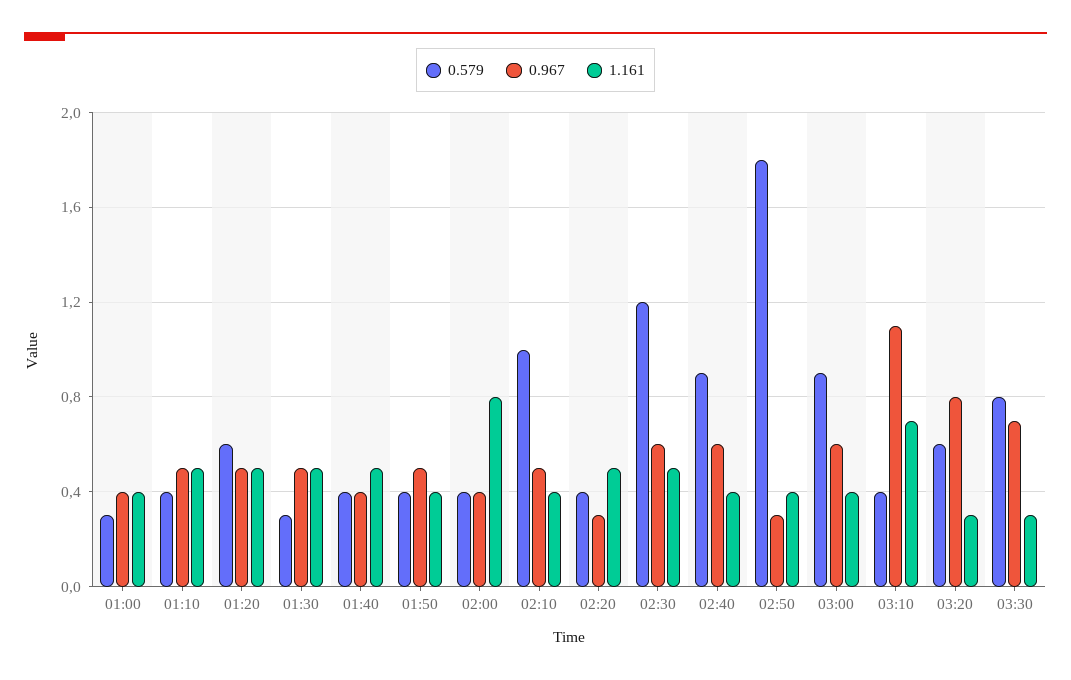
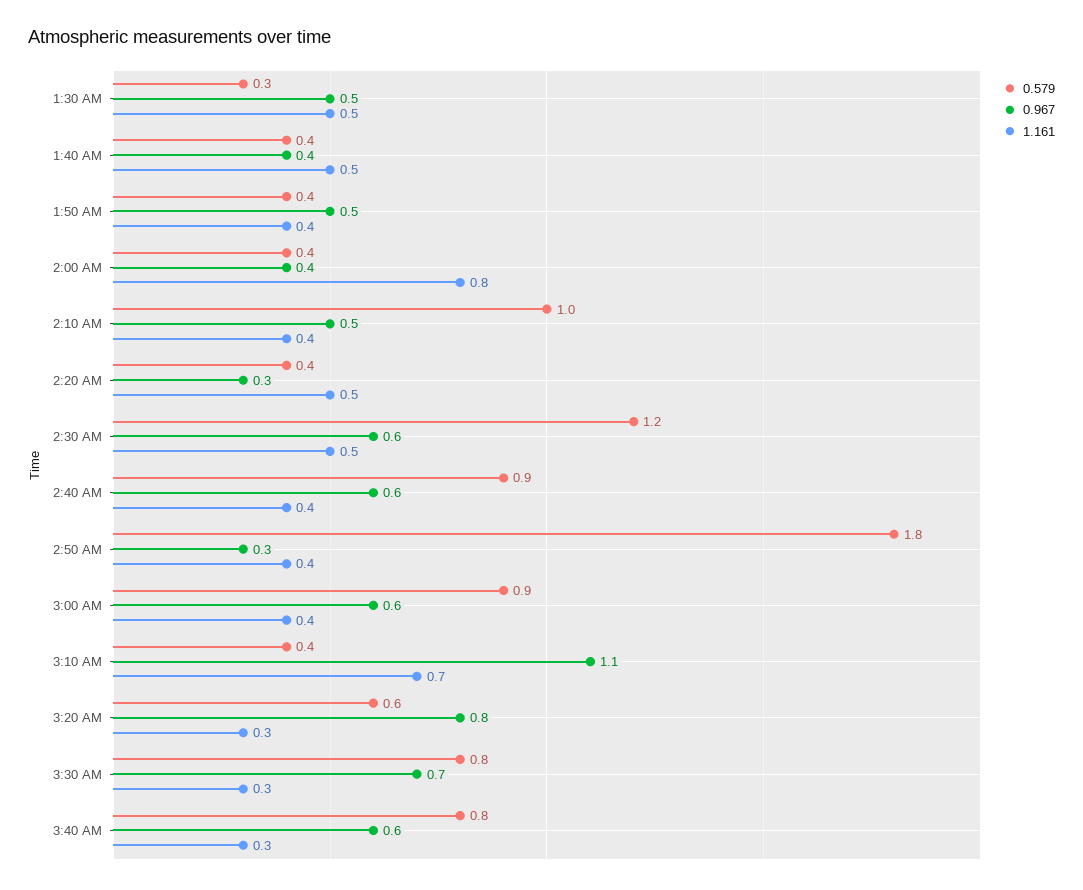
0.579, 01:00: 0.3 -> none
0.967, 01:00: 0.4 -> none
1.161, 01:00: 0.4 -> none
0.579, 01:10: 0.4 -> none
0.967, 01:10: 0.5 -> none
1.161, 01:10: 0.5 -> none
0.579, 01:20: 0.6 -> none
0.967, 01:20: 0.5 -> none
1.161, 01:20: 0.5 -> none
0.579, 3:40 AM: none -> 0.8
0.967, 3:40 AM: none -> 0.6
1.161, 3:40 AM: none -> 0.3

